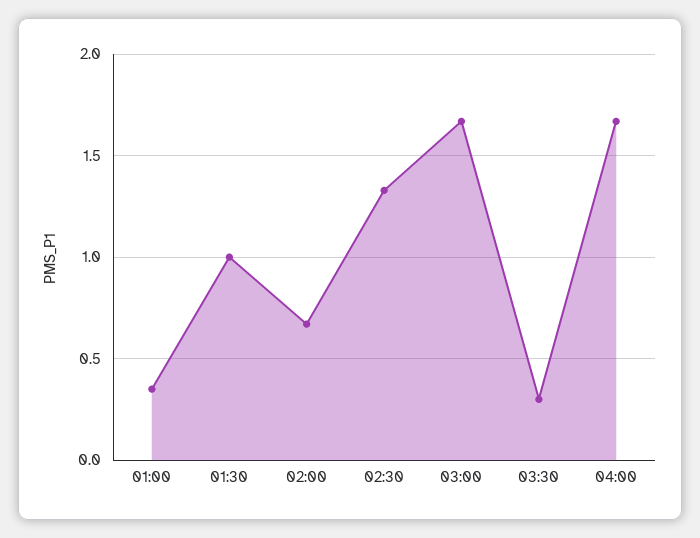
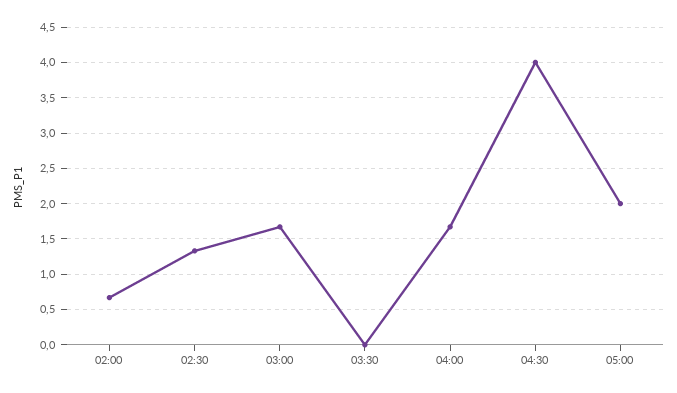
01:00: 0.35 -> none
01:30: 1 -> none
03:30: 0.3 -> 0
04:30: none -> 4
05:00: none -> 2

